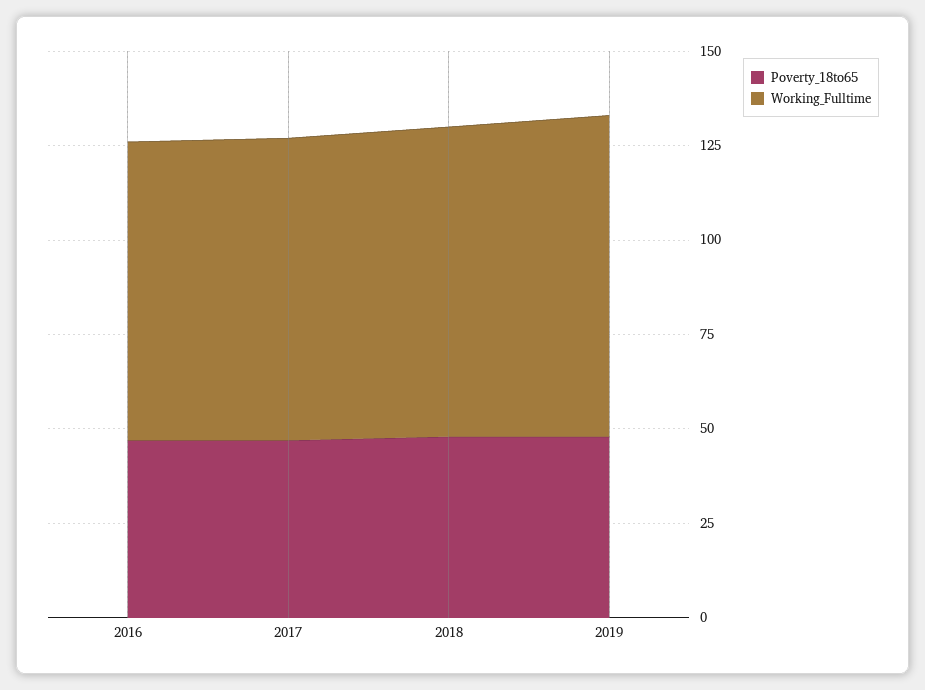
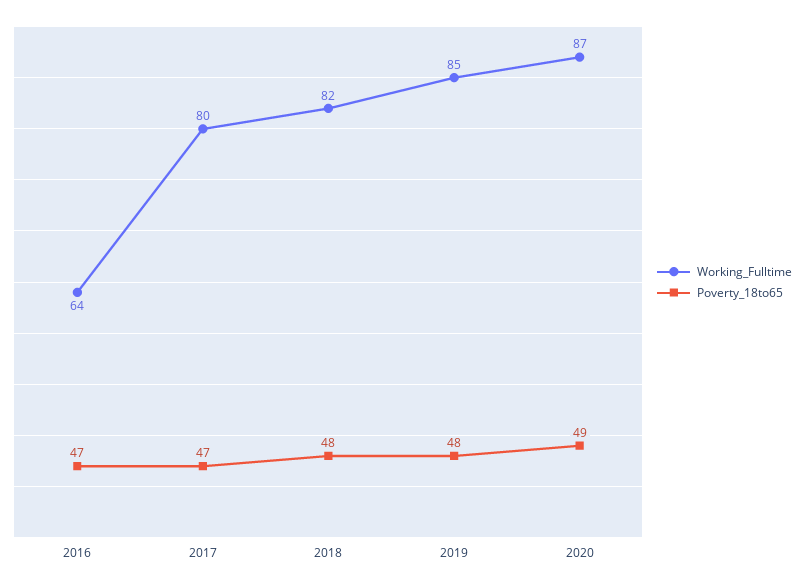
Working_Fulltime, 2016: 80 -> 64
Working_Fulltime, 2020: none -> 87
Poverty_18to65, 2020: none -> 49

